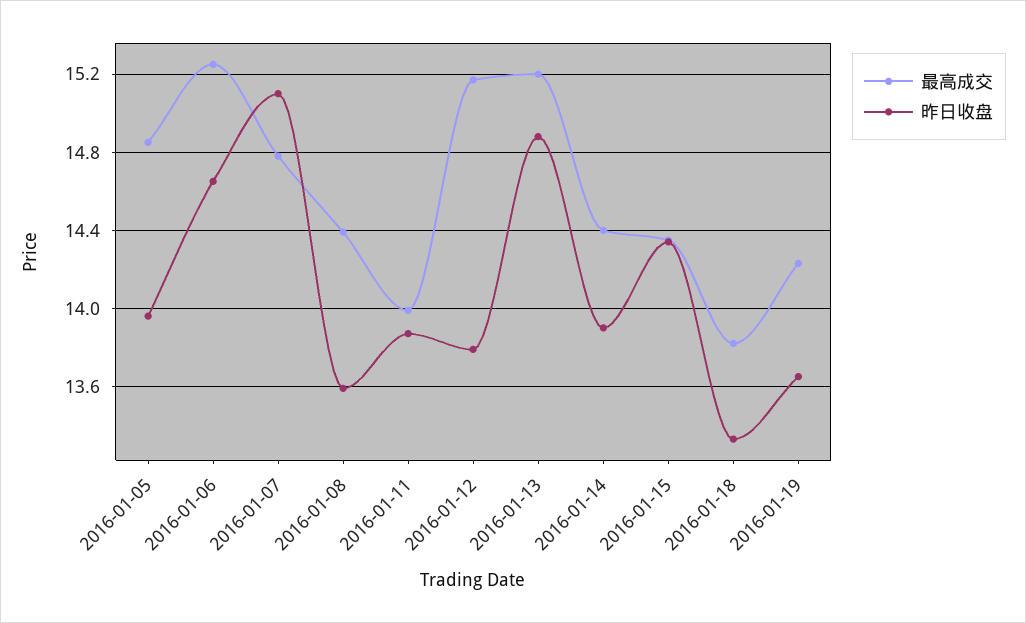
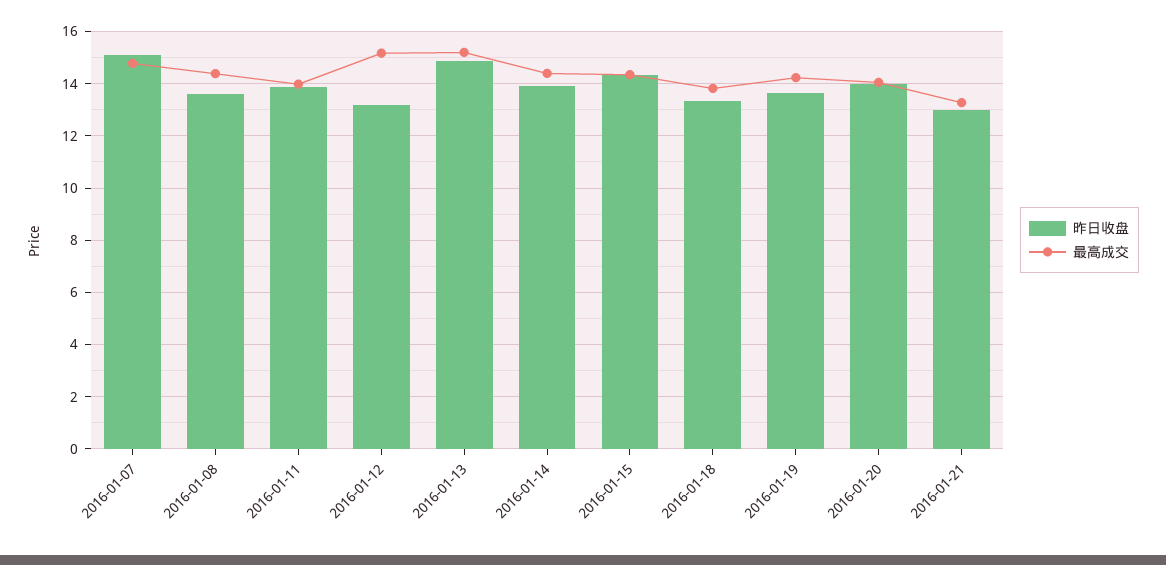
最高成交, 2016-01-05: 14.85 -> none
昨日收盘, 2016-01-05: 13.95 -> none
最高成交, 2016-01-06: 15.25 -> none
昨日收盘, 2016-01-06: 14.65 -> none
昨日收盘, 2016-01-12: 13.8 -> 13.25
昨日收盘, 2016-01-20: none -> 14
最高成交, 2016-01-20: none -> 14
昨日收盘, 2016-01-21: none -> 13
最高成交, 2016-01-21: none -> 13.25

